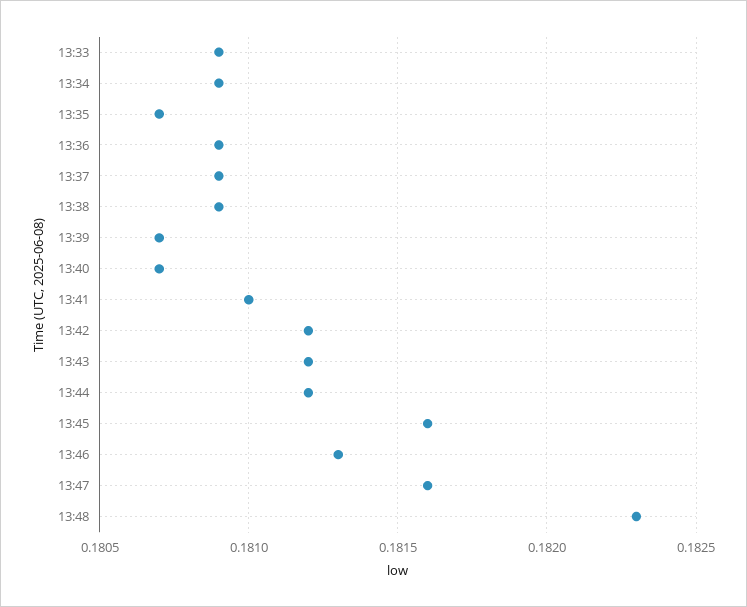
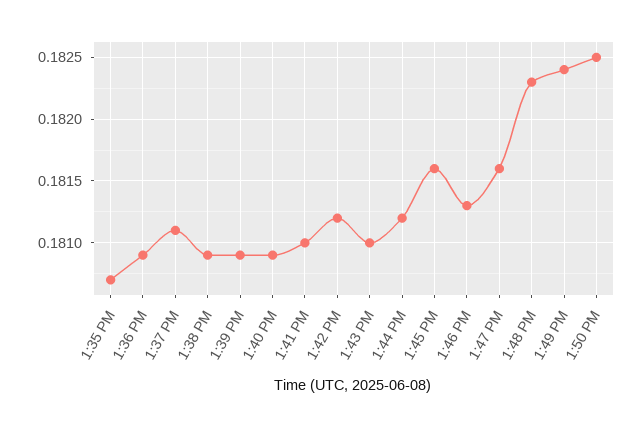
13:33: 0.1809 -> none
13:34: 0.1809 -> none
13:37: 0.1809 -> 0.1811
13:39: 0.1807 -> 0.1809
13:40: 0.1807 -> 0.1809
13:43: 0.1812 -> 0.181
1:49 PM: none -> 0.1824
1:50 PM: none -> 0.1825

